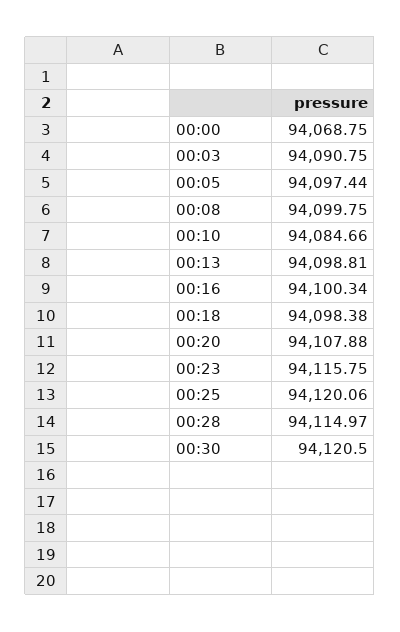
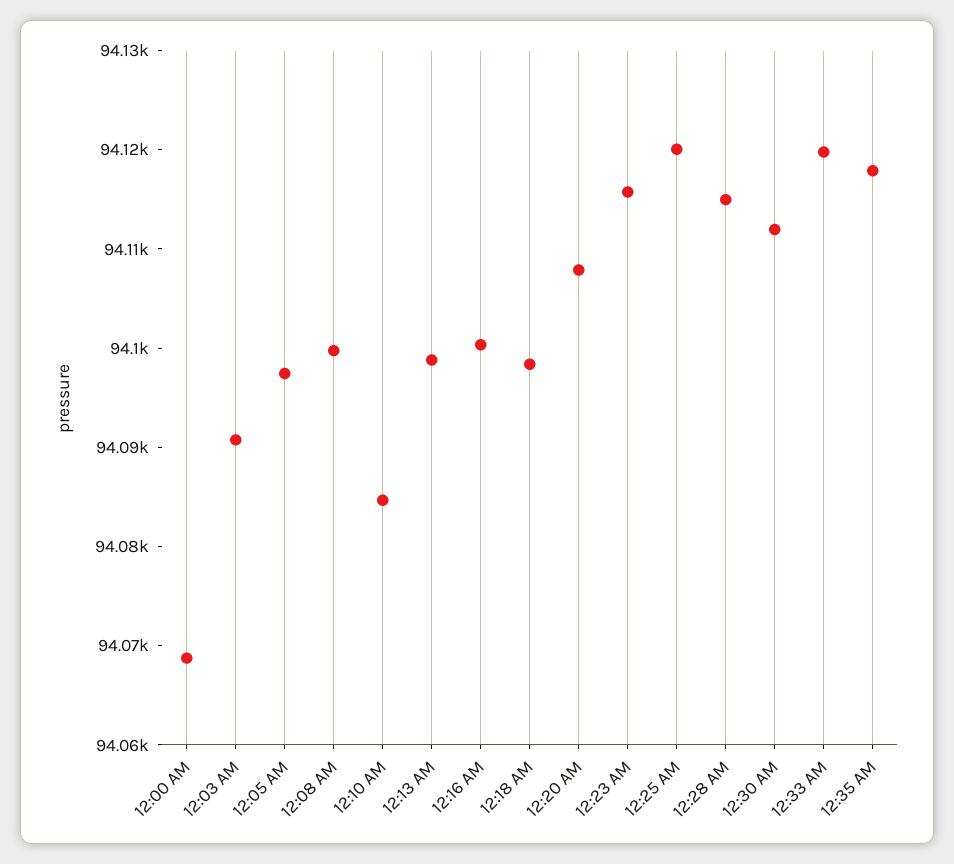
00:30: 94120.5 -> 94112
12:33 AM: none -> 94120
12:35 AM: none -> 94118

